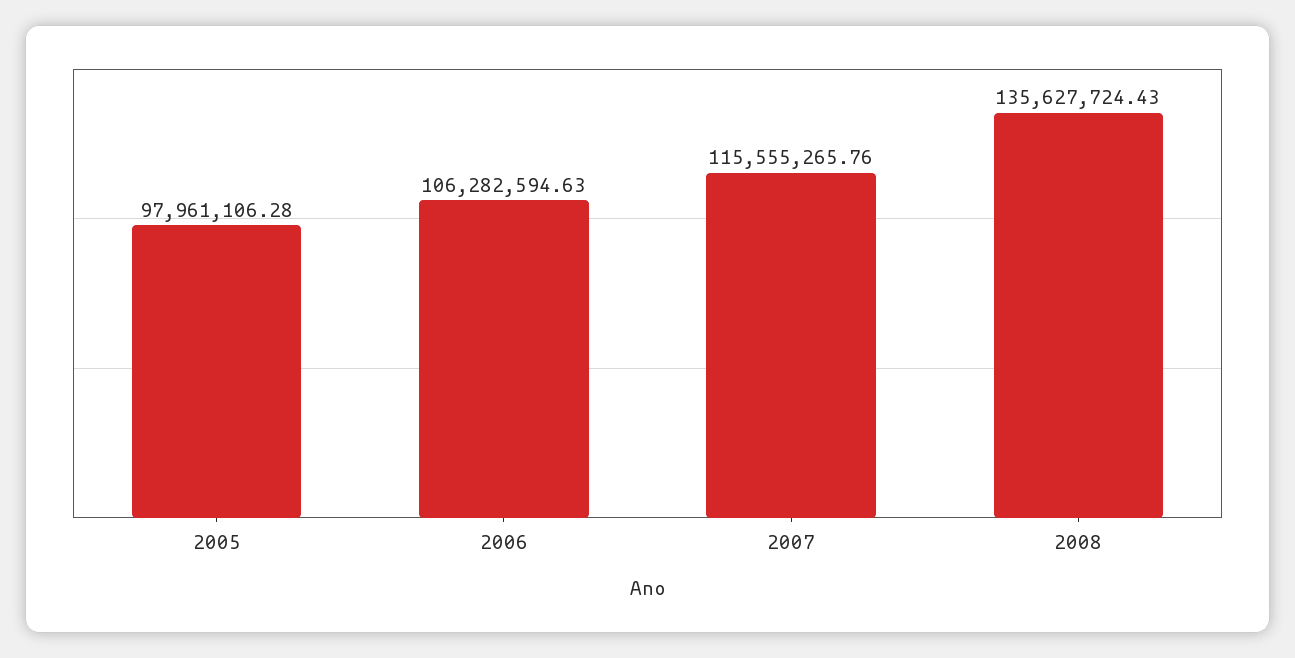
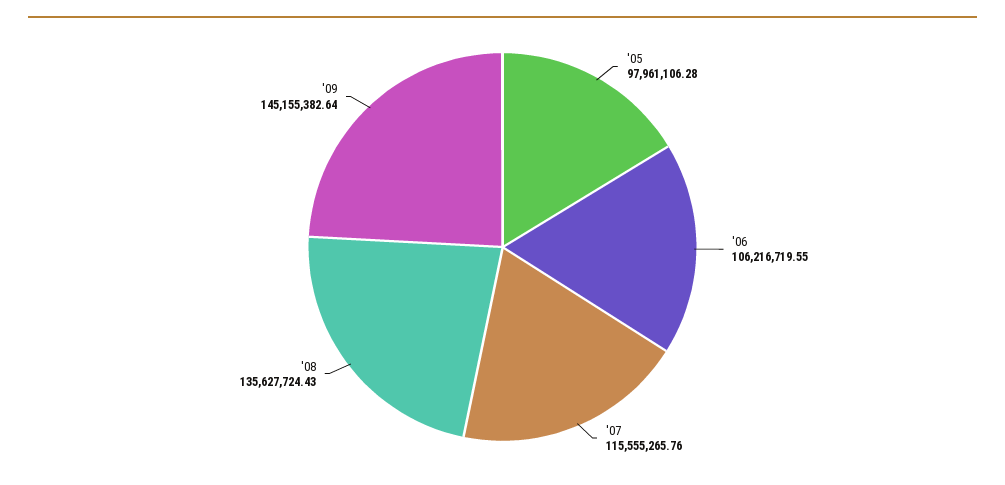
2006: 106282594.63 -> 106216719.55
'09: none -> 145155382.64

